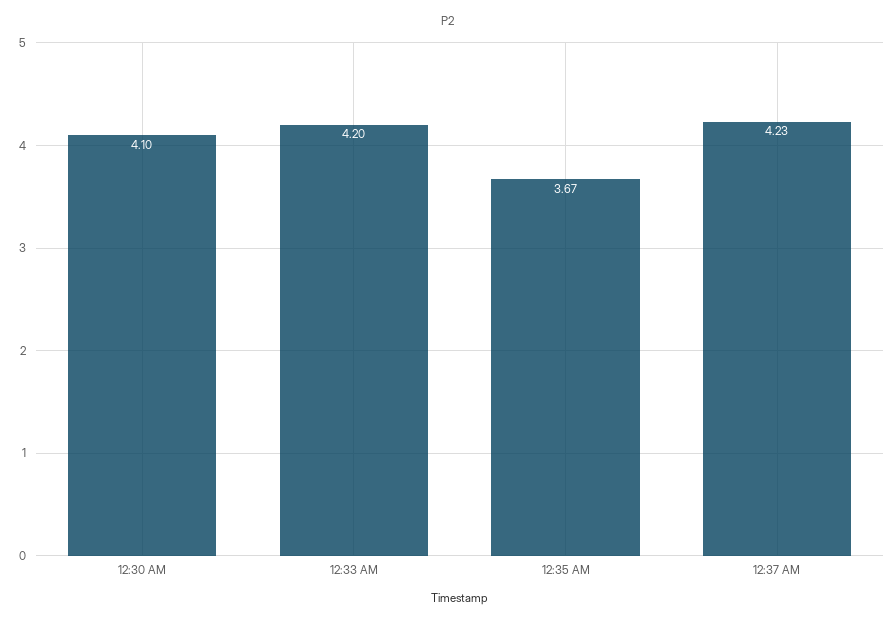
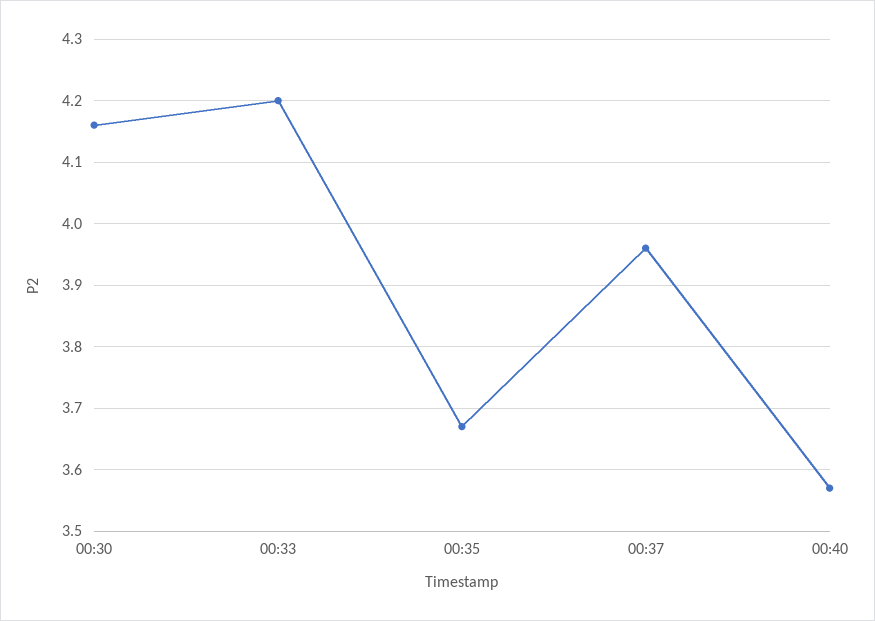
12:30 AM: 4.1 -> 4.16
12:37 AM: 4.23 -> 3.96
00:40: none -> 3.57

